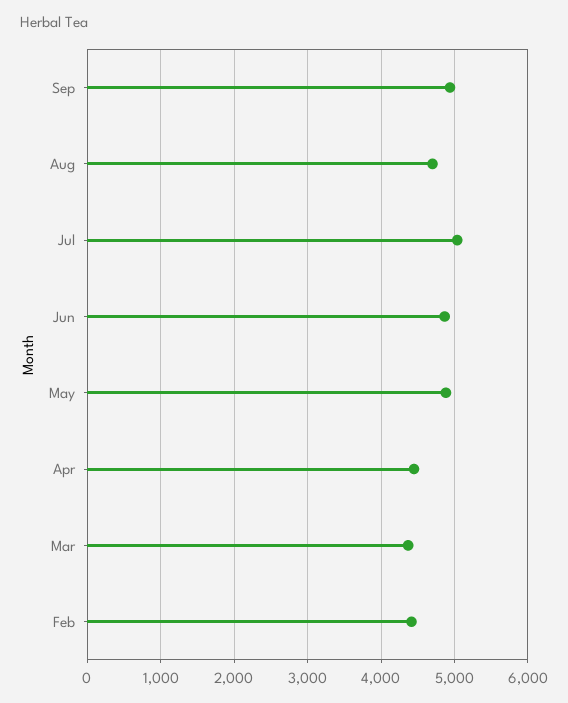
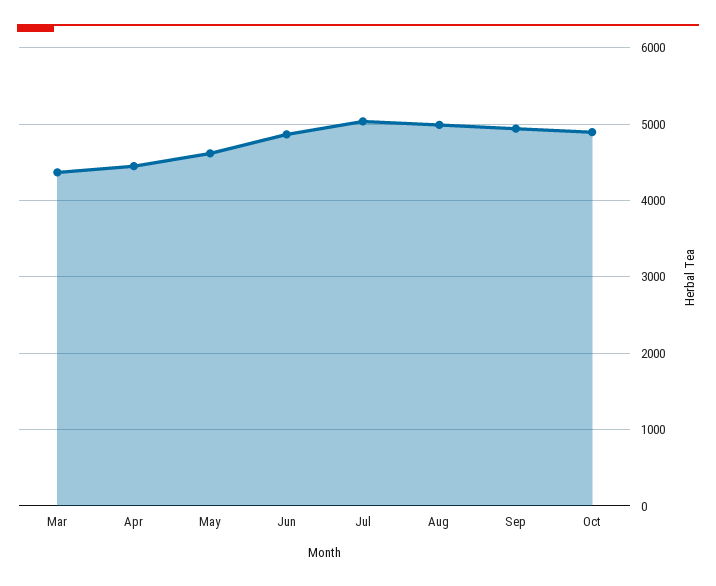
Aug: 4700 -> 5000
May: 4900 -> 4600
Feb: 4400 -> none
Oct: none -> 4900

